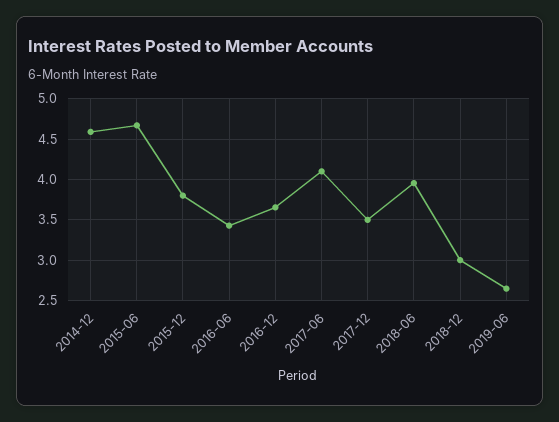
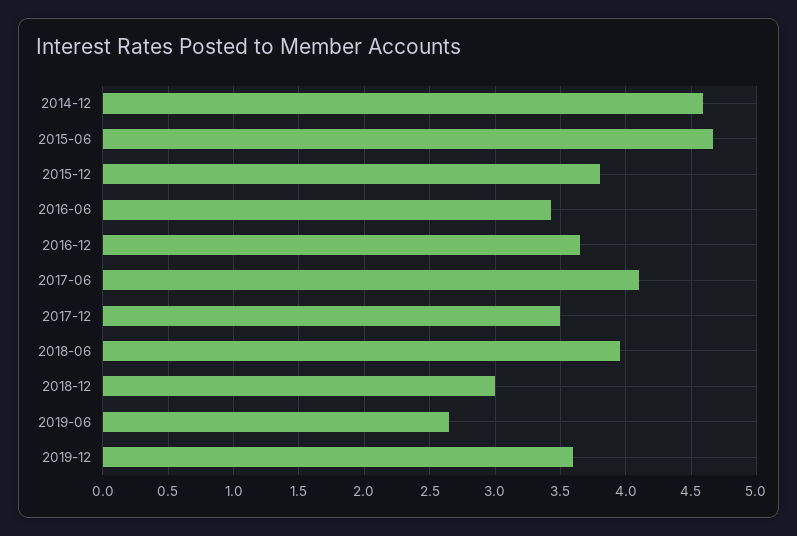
2019-12: none -> 3.6

